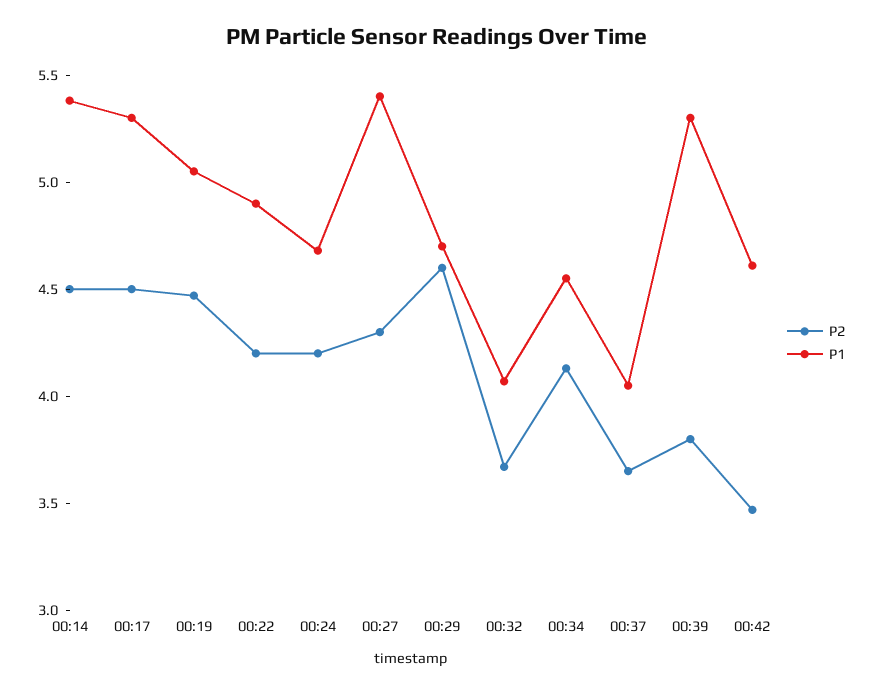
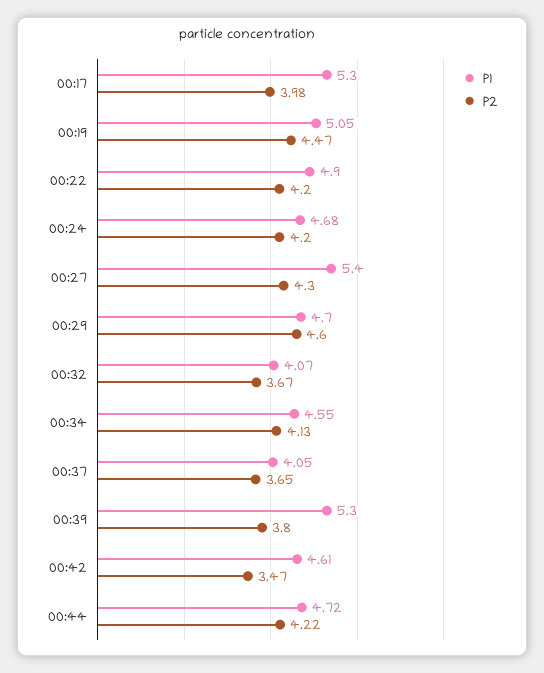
P2, 00:14: 4.5 -> none
P1, 00:14: 5.4 -> none
P2, 00:17: 4.5 -> 3.98
P1, 00:44: none -> 4.72
P2, 00:44: none -> 4.22

